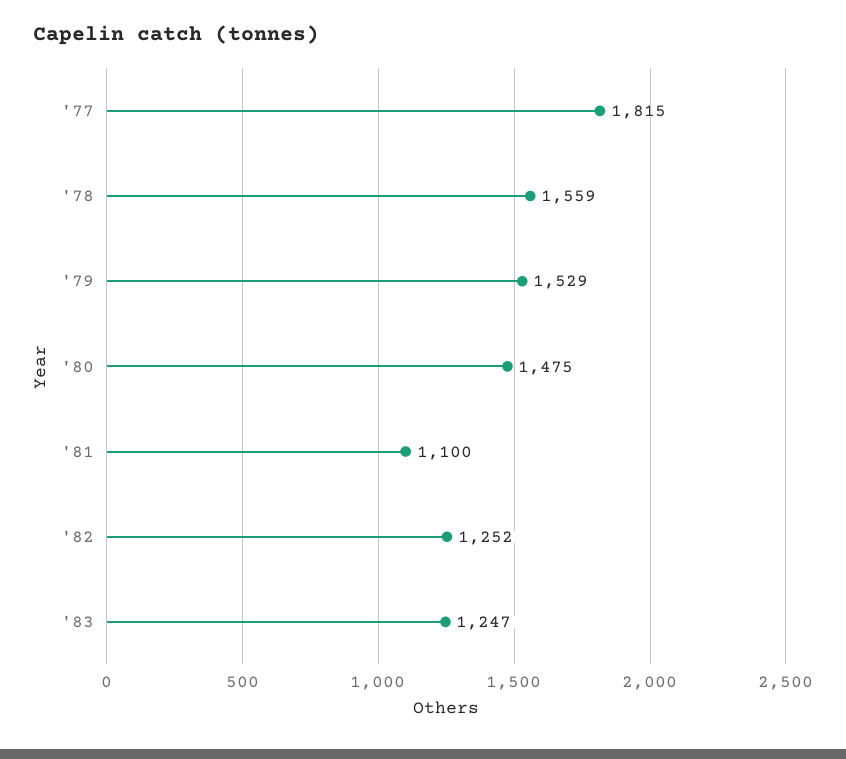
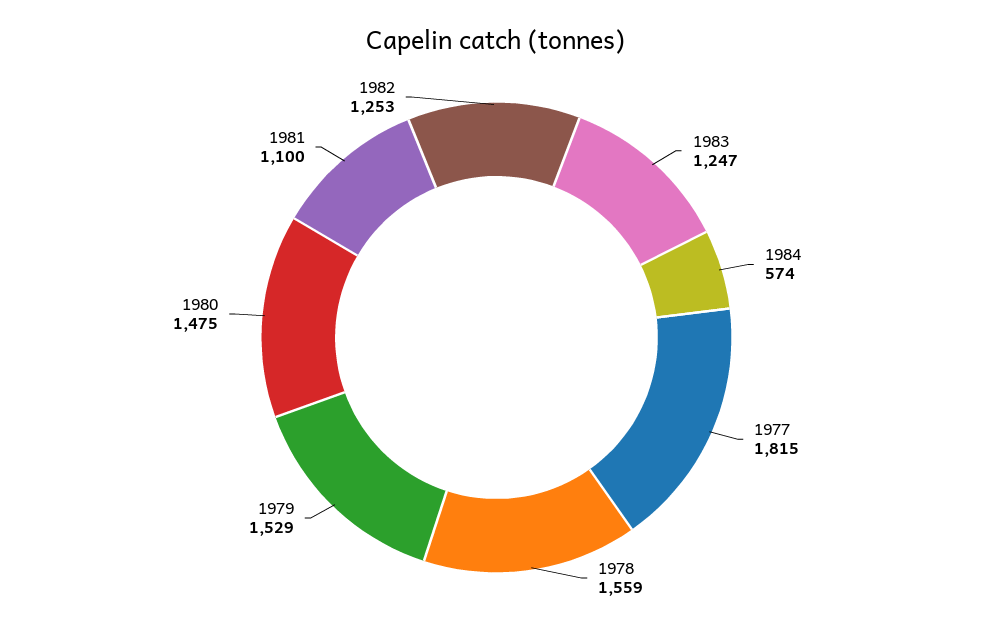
'82: 1252 -> 1253
1984: none -> 574

